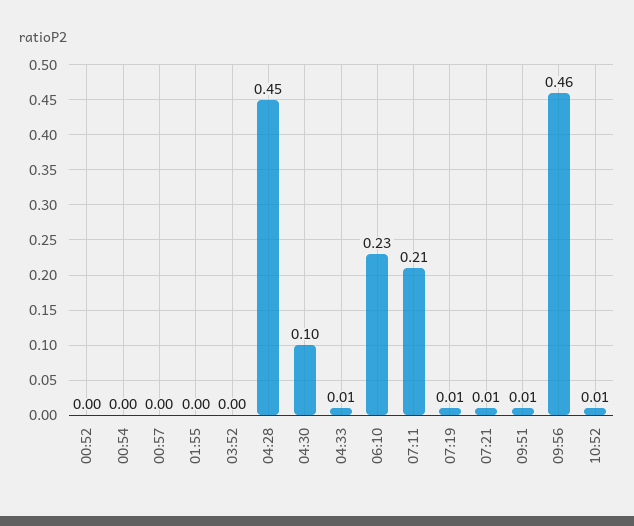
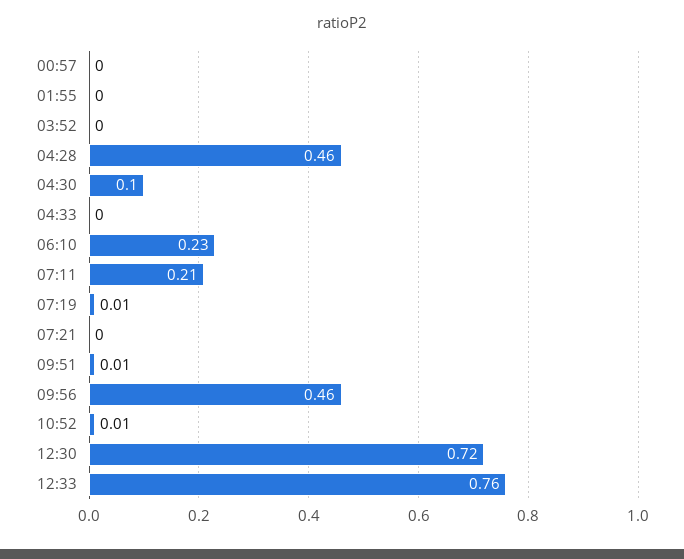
00:52: 0 -> none
00:54: 0 -> none
04:28: 0.45 -> 0.46
04:33: 0.01 -> 0
07:21: 0.01 -> 0
12:30: none -> 0.72
12:33: none -> 0.76

